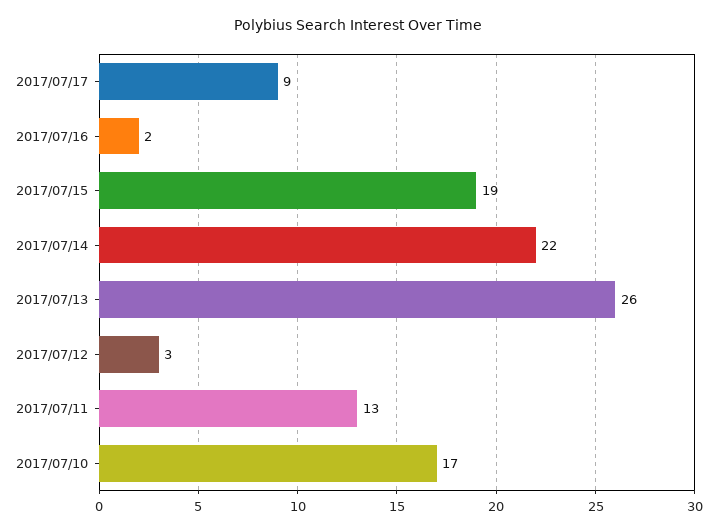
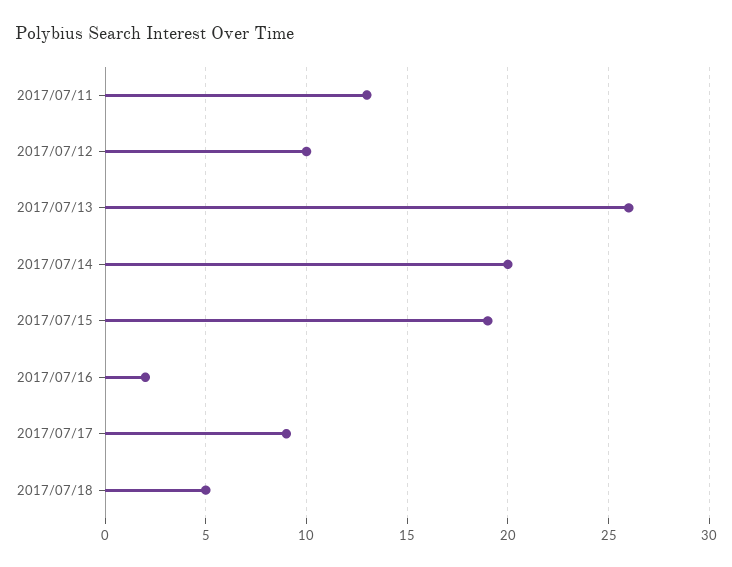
2017/07/14: 22 -> 20
2017/07/12: 3 -> 10
2017/07/10: 17 -> none
2017/07/18: none -> 5

